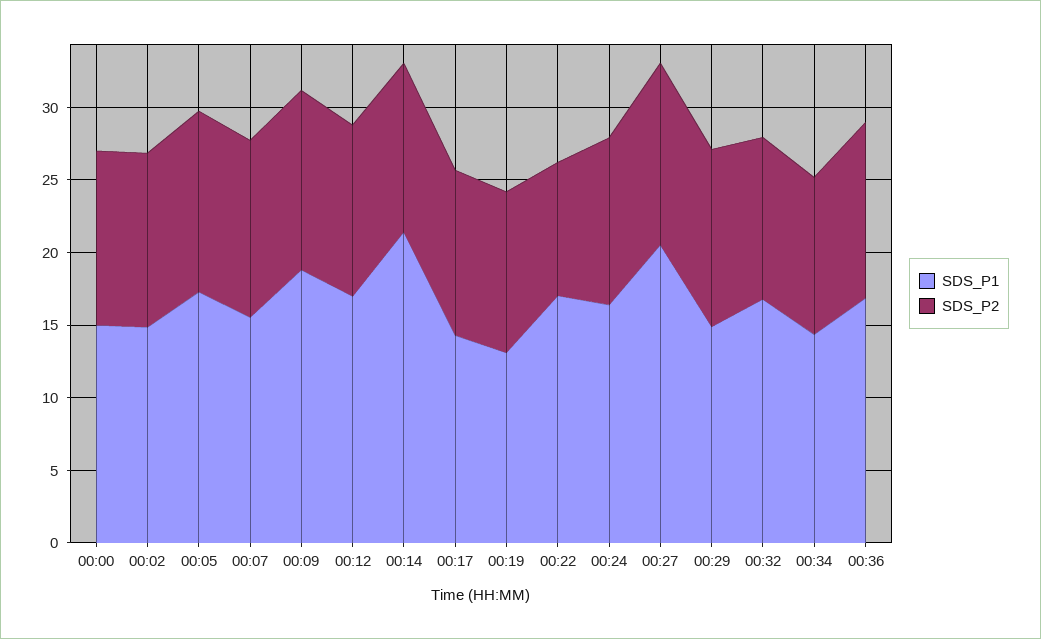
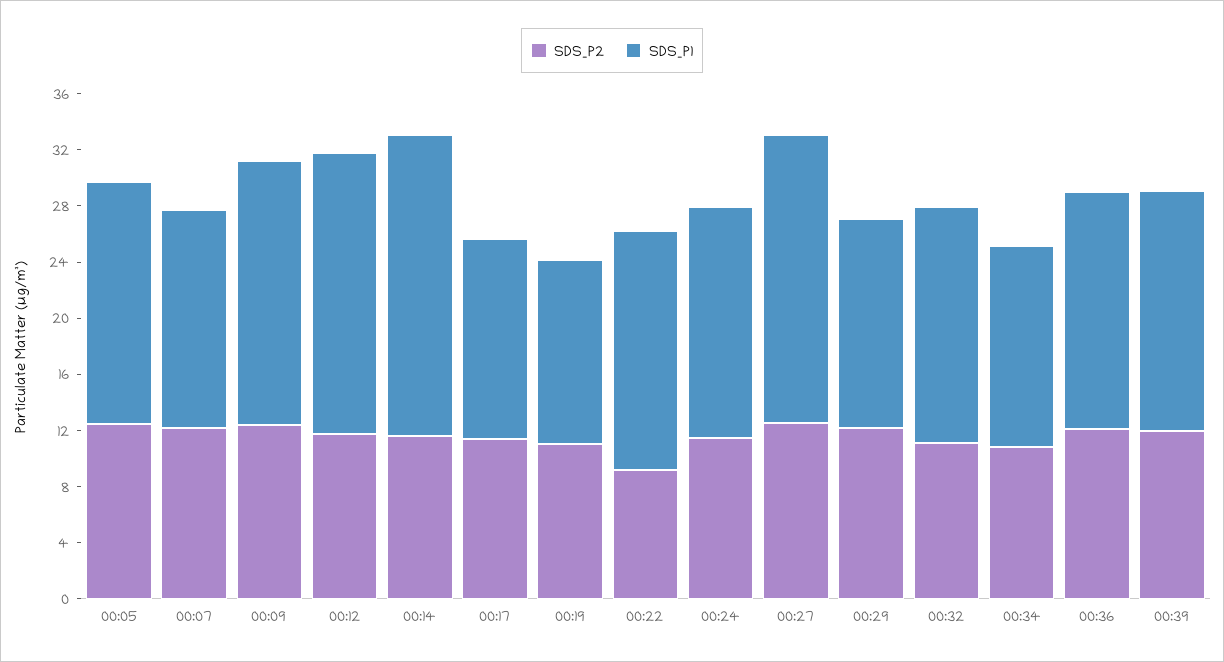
SDS_P1, 00:00: 15 -> none
SDS_P2, 00:00: 12 -> none
SDS_P1, 00:02: 15 -> none
SDS_P2, 00:02: 12 -> none
SDS_P1, 00:12: 17 -> 20
SDS_P2, 00:39: none -> 12
SDS_P1, 00:39: none -> 17

